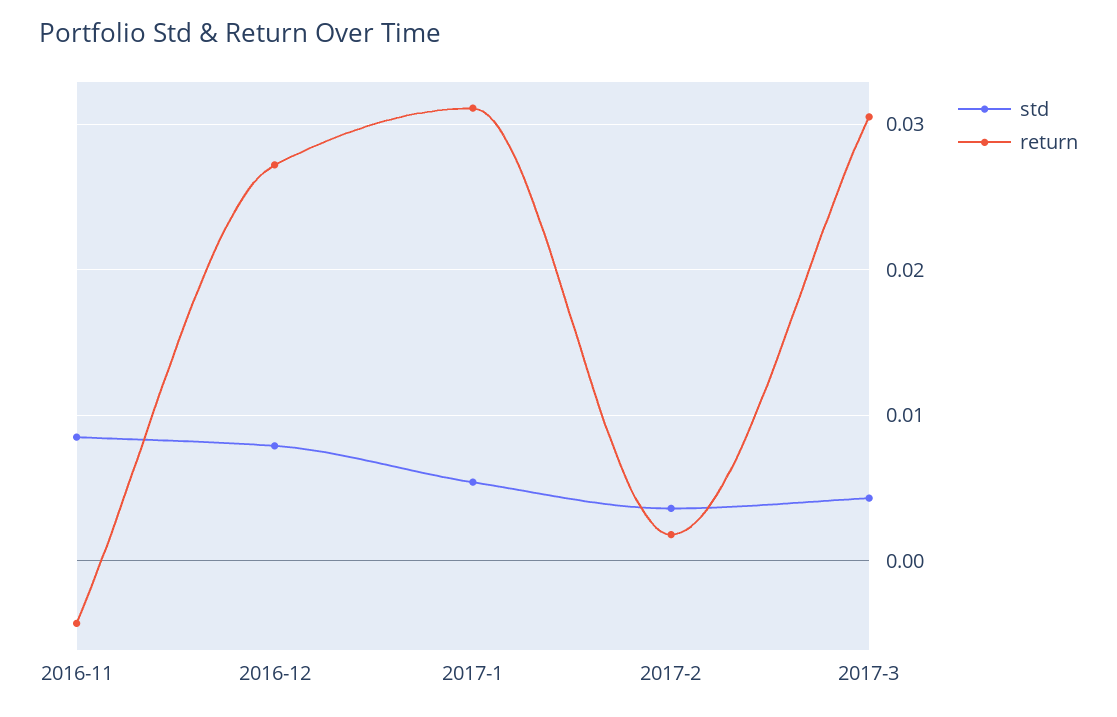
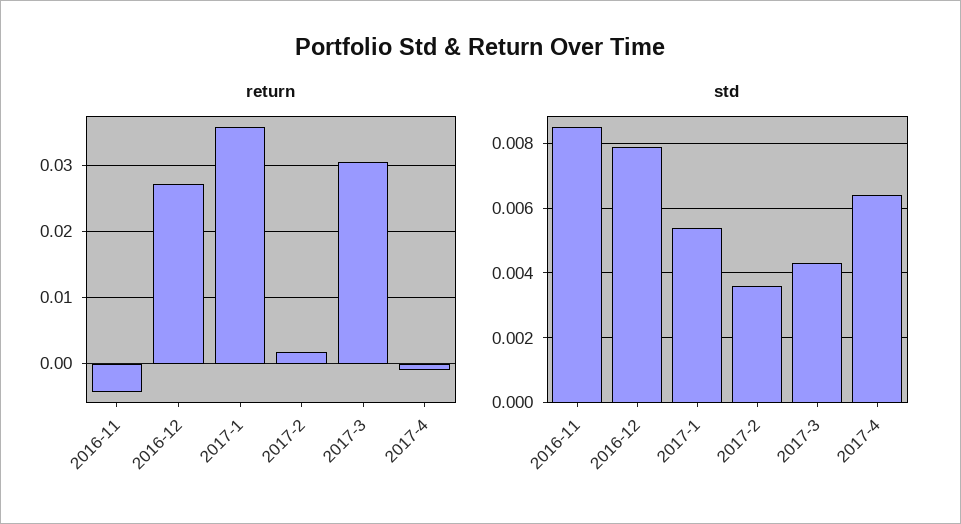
return, 2017-1: 0.031 -> 0.036
return, 2017-4: none -> -0.001
std, 2017-4: none -> 0.0065

